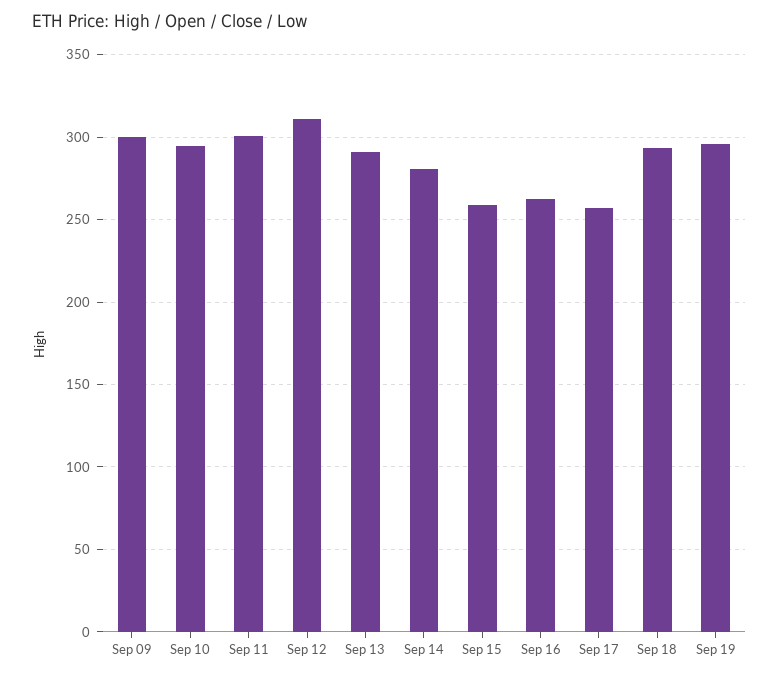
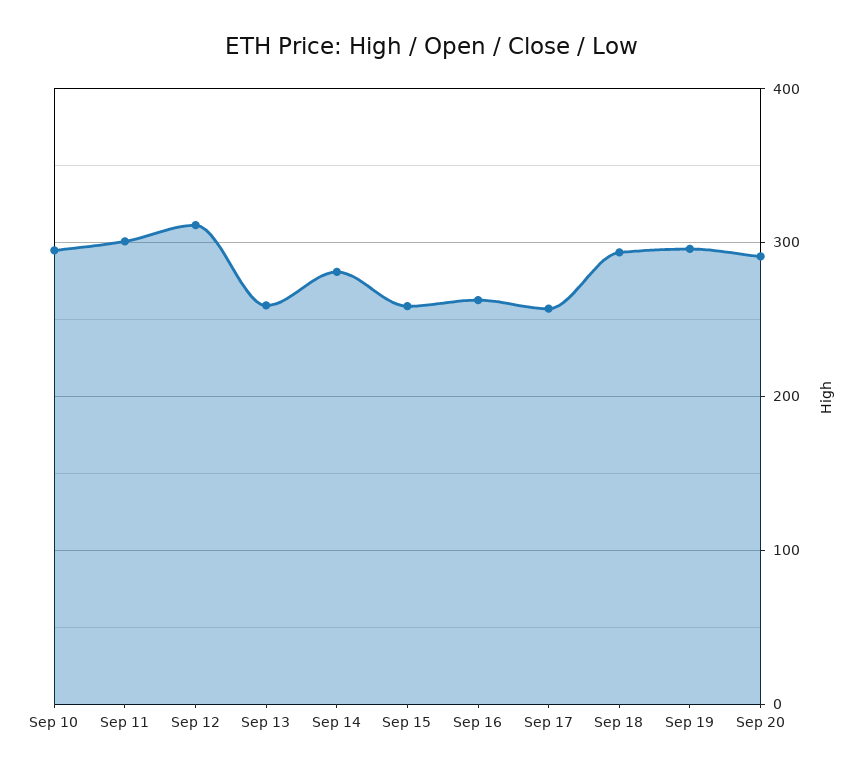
Sep 09: 300 -> none
Sep 13: 290 -> 260
Sep 20: none -> 290

